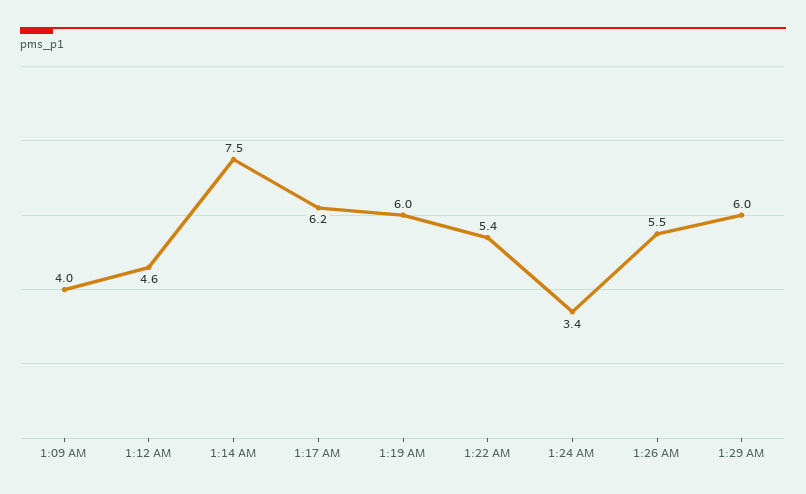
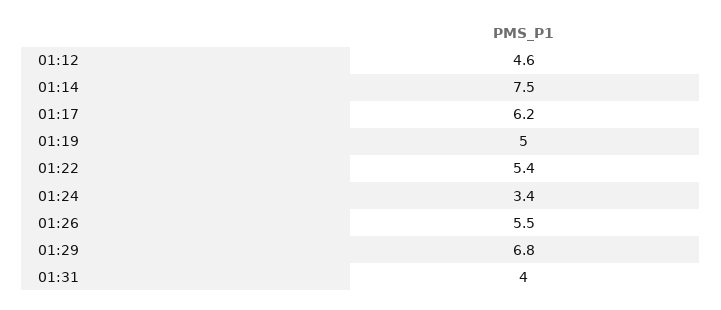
1:09 AM: 4 -> none
1:19 AM: 6 -> 5
1:29 AM: 6 -> 6.8
01:31: none -> 4

